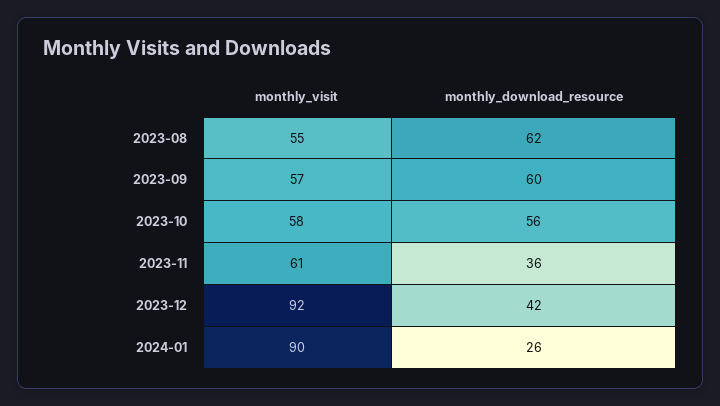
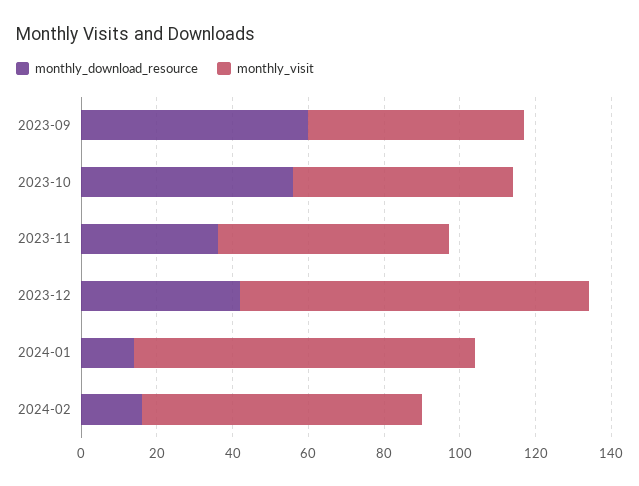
monthly_visit, 2023-08: 55 -> none
monthly_download_resource, 2023-08: 62 -> none
monthly_download_resource, 2024-01: 26 -> 15
monthly_download_resource, 2024-02: none -> 15
monthly_visit, 2024-02: none -> 75

